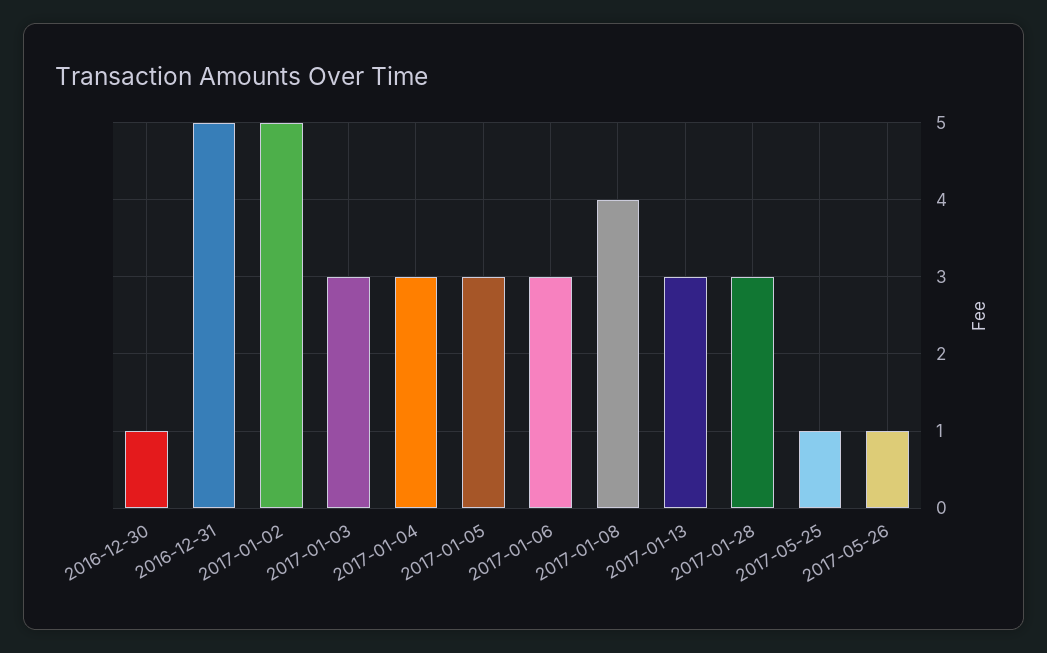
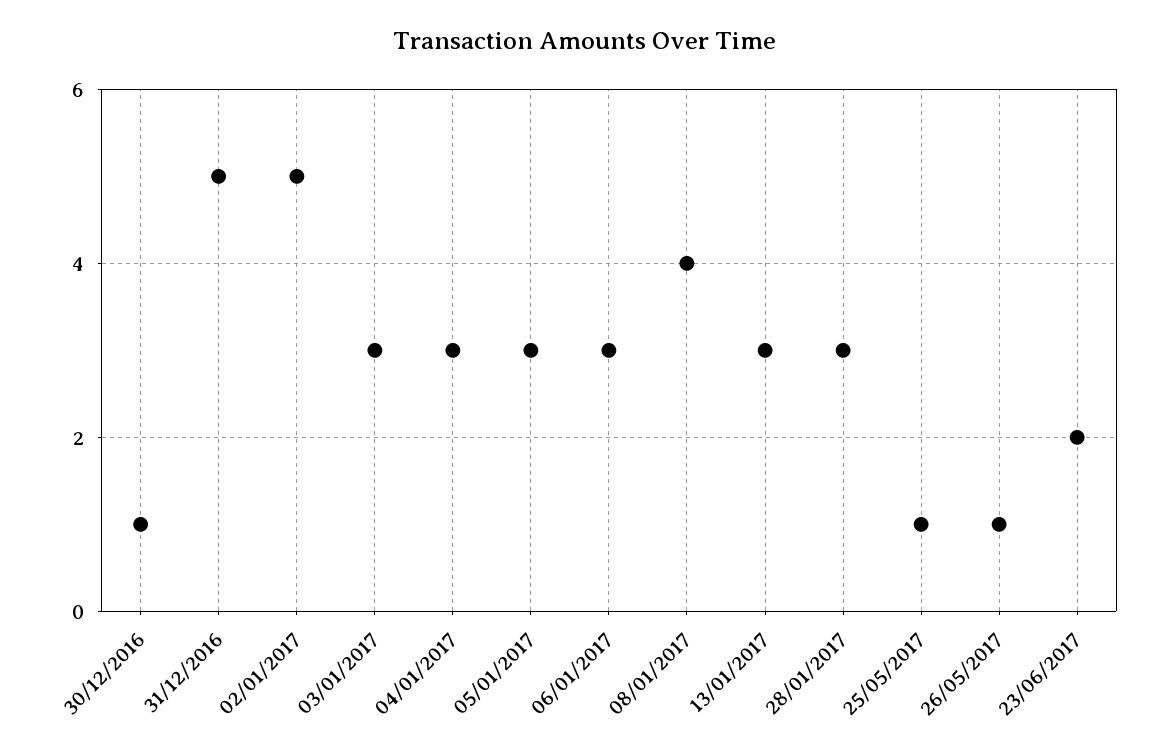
23/06/2017: none -> 2

